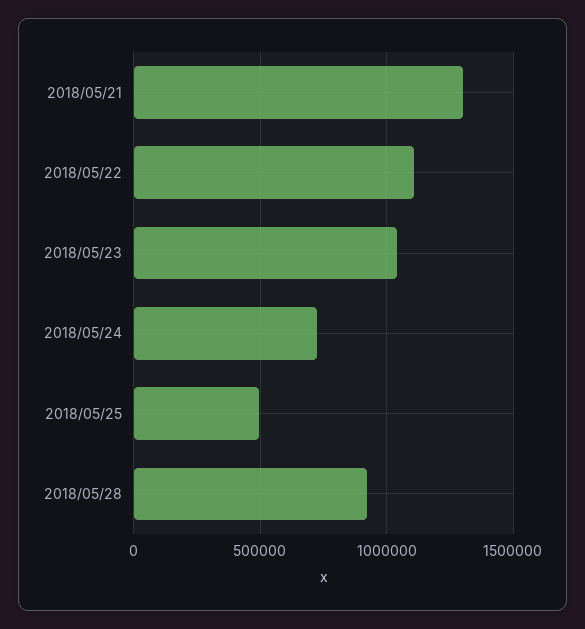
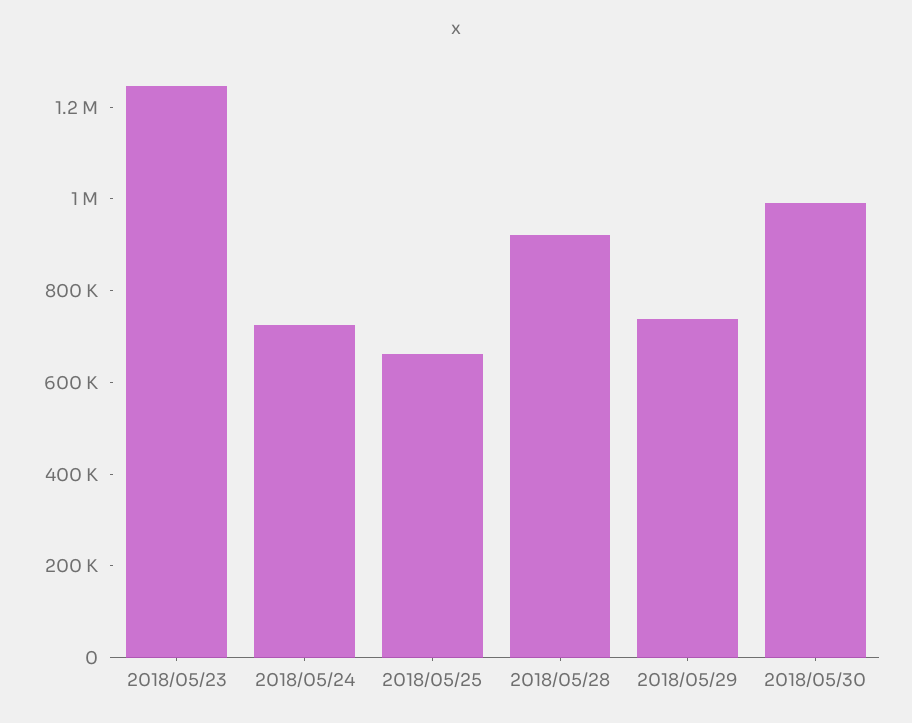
2018/05/21: 1300000 -> none
2018/05/22: 1100000 -> none
2018/05/23: 1050000 -> 1250000
2018/05/25: 500000 -> 650000
2018/05/29: none -> 750000
2018/05/30: none -> 1000000

